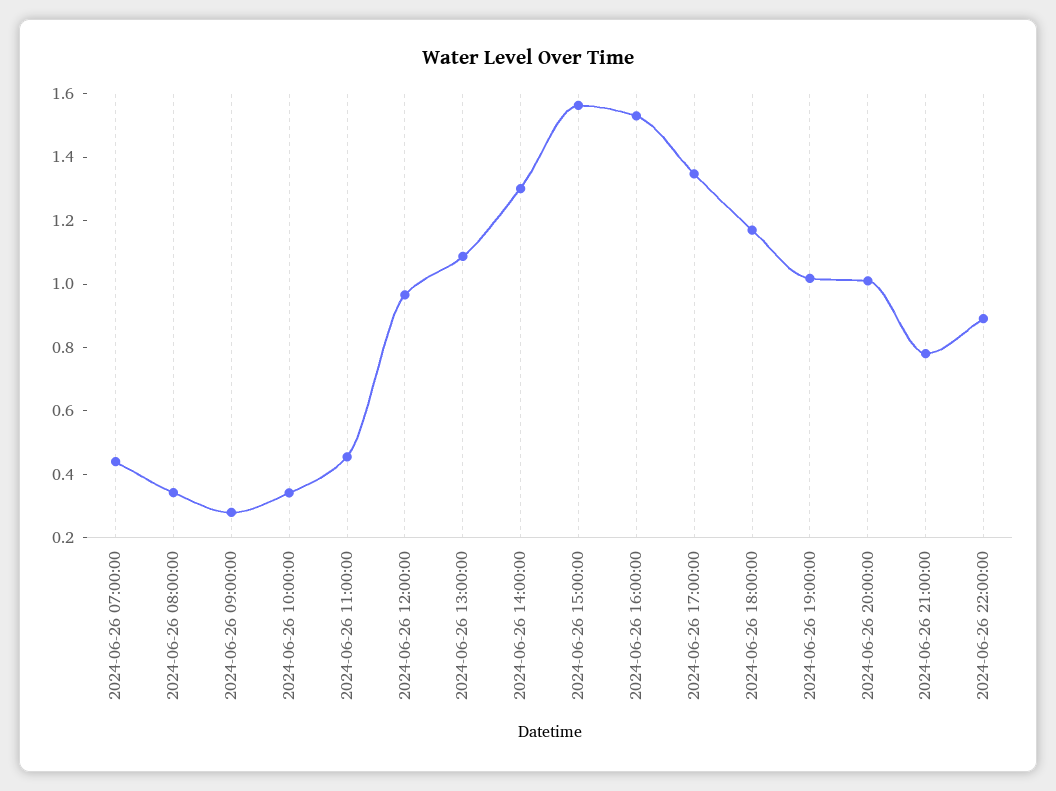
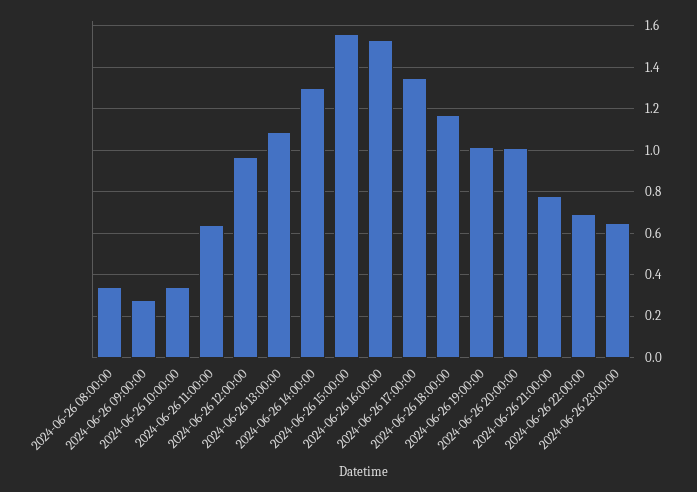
2024-06-26 07:00:00: 0.45 -> none
2024-06-26 11:00:00: 0.45 -> 0.65
2024-06-26 22:00:00: 0.9 -> 0.7
2024-06-26 23:00:00: none -> 0.65

